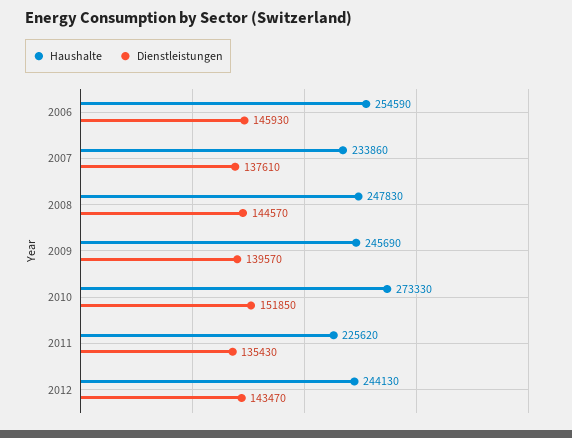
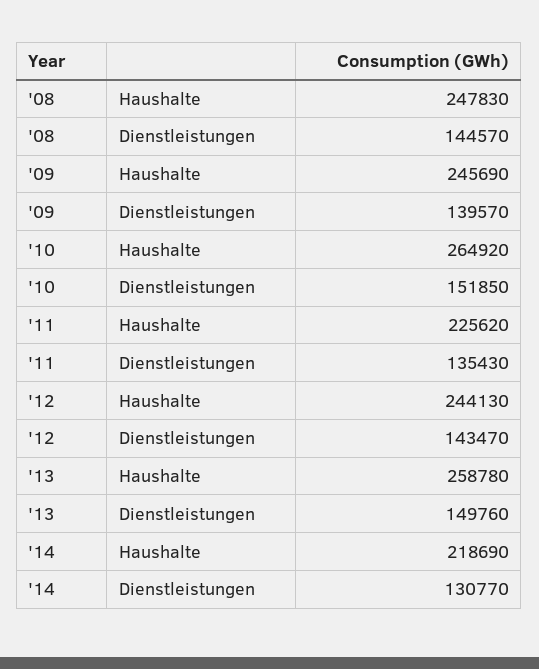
Haushalte, 2006: 254590 -> none
Dienstleistungen, 2006: 145930 -> none
Haushalte, 2007: 233860 -> none
Dienstleistungen, 2007: 137610 -> none
Haushalte, 2010: 273330 -> 264920
Haushalte, '13: none -> 258780
Dienstleistungen, '13: none -> 149760
Haushalte, '14: none -> 218690
Dienstleistungen, '14: none -> 130770

